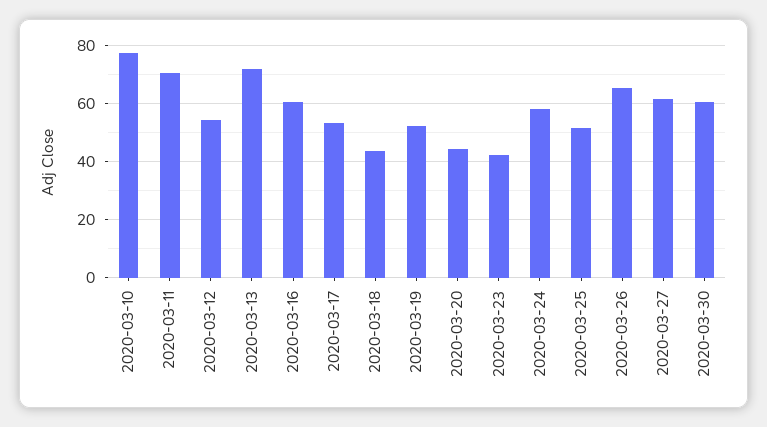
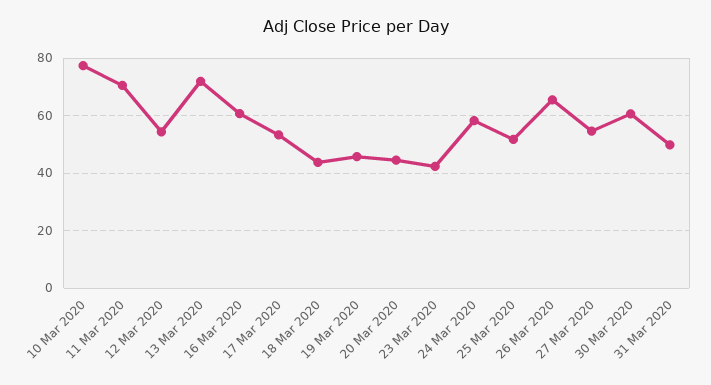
2020-03-19: 52.5 -> 45
2020-03-27: 62.5 -> 55
31 Mar 2020: none -> 50

